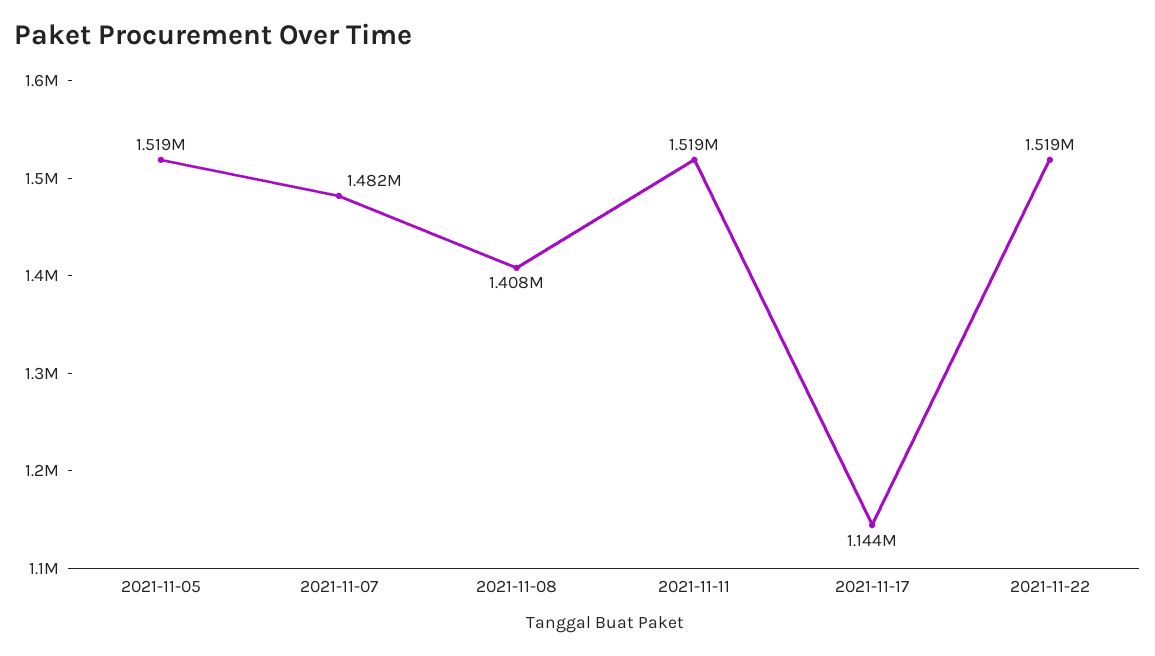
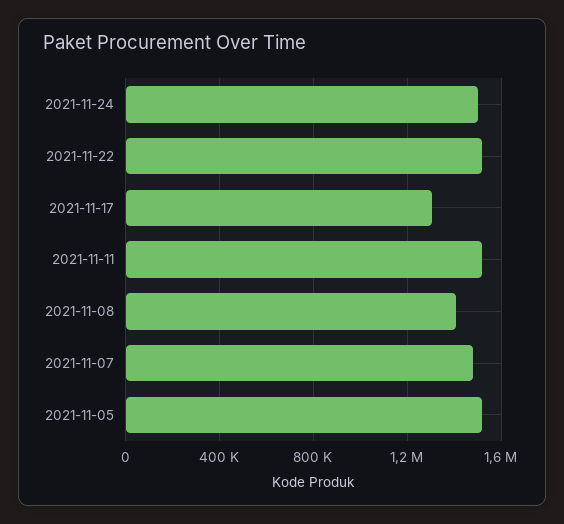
2021-11-17: 1144000 -> 1300000
2021-11-24: none -> 1500000

